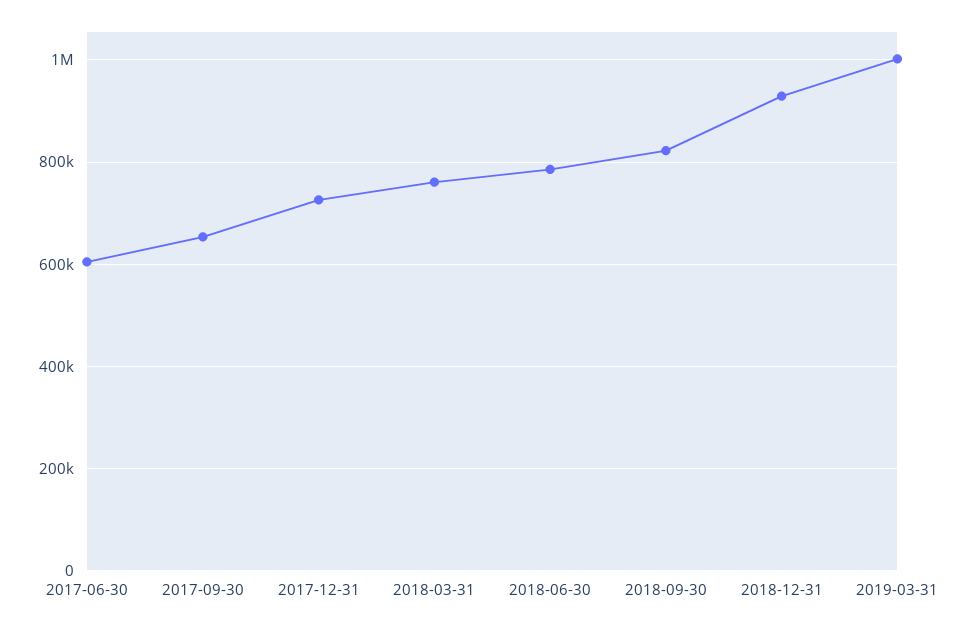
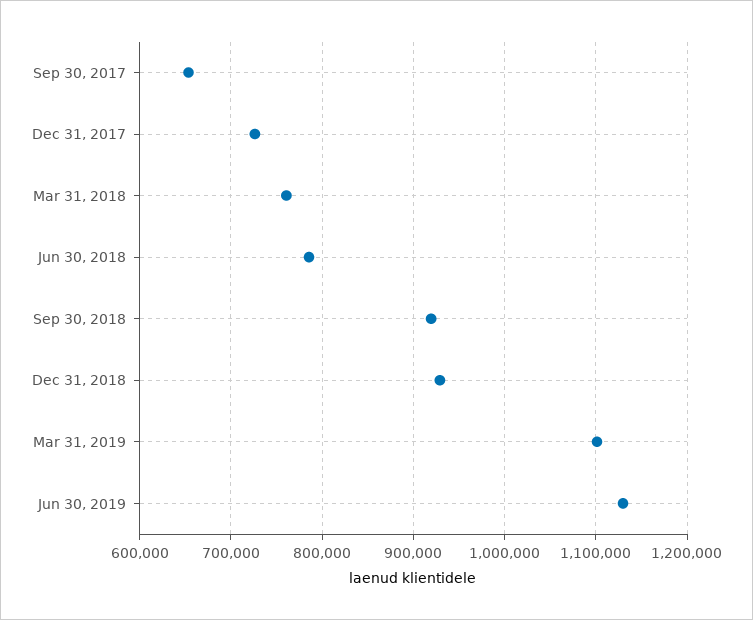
2017-06-30: 600000 -> none
2018-09-30: 820000 -> 920000
2019-03-31: 1000000 -> 1100000
Jun 30, 2019: none -> 1130000

